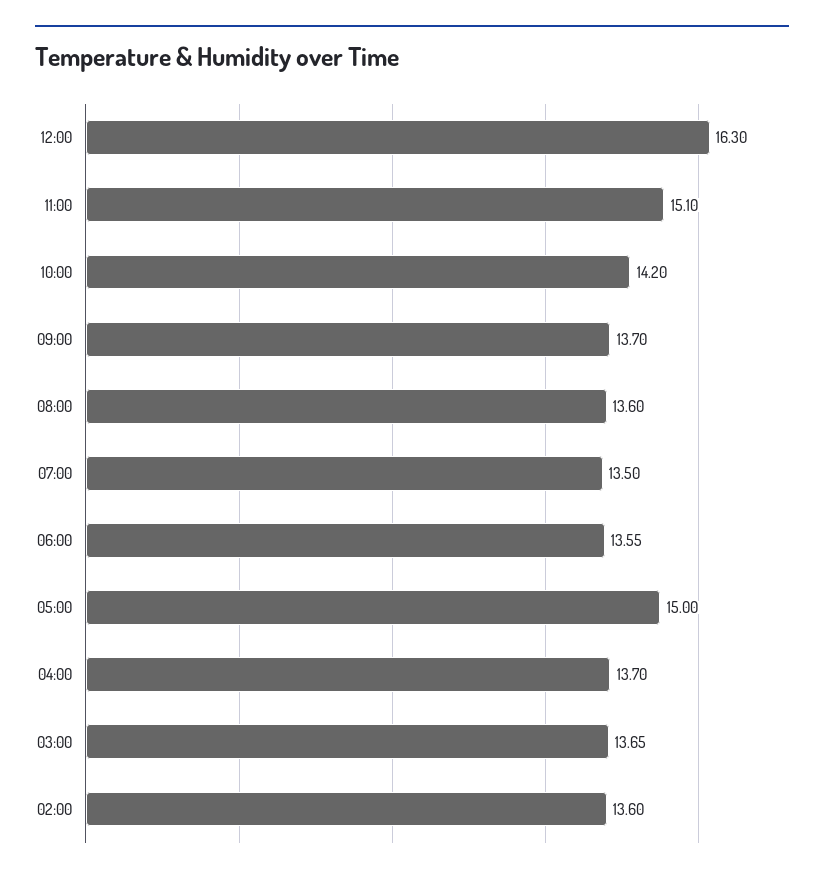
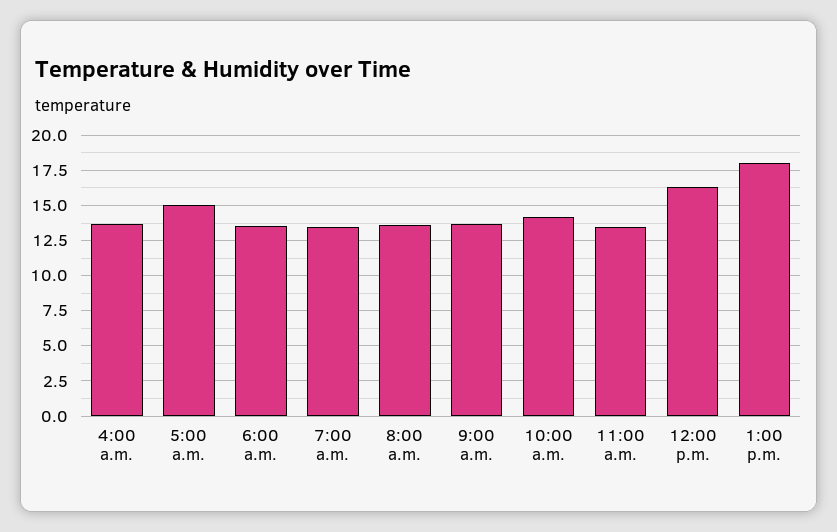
11:00: 15.1 -> 13.5
03:00: 13.65 -> none
02:00: 13.6 -> none
1:00 p.m.: none -> 18

